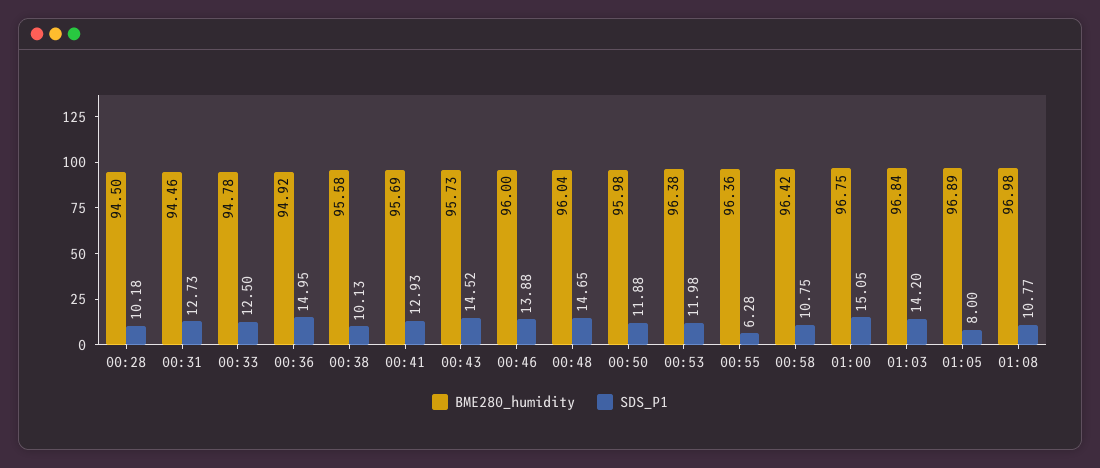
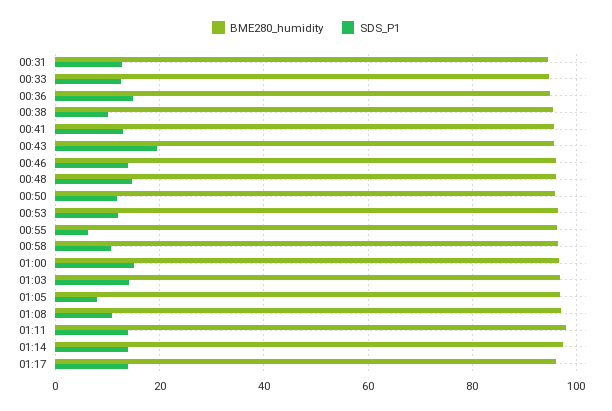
BME280_humidity, 00:28: 94.5 -> none
SDS_P1, 00:28: 10.18 -> none
SDS_P1, 00:43: 14.52 -> 20
BME280_humidity, 01:11: none -> 98
SDS_P1, 01:11: none -> 14
BME280_humidity, 01:14: none -> 98
SDS_P1, 01:14: none -> 14
BME280_humidity, 01:17: none -> 96
SDS_P1, 01:17: none -> 14

